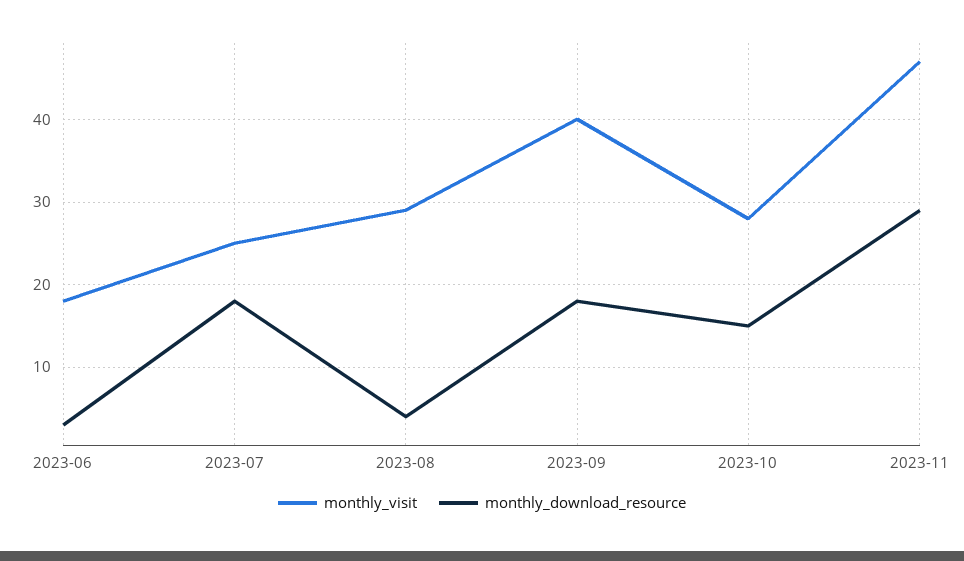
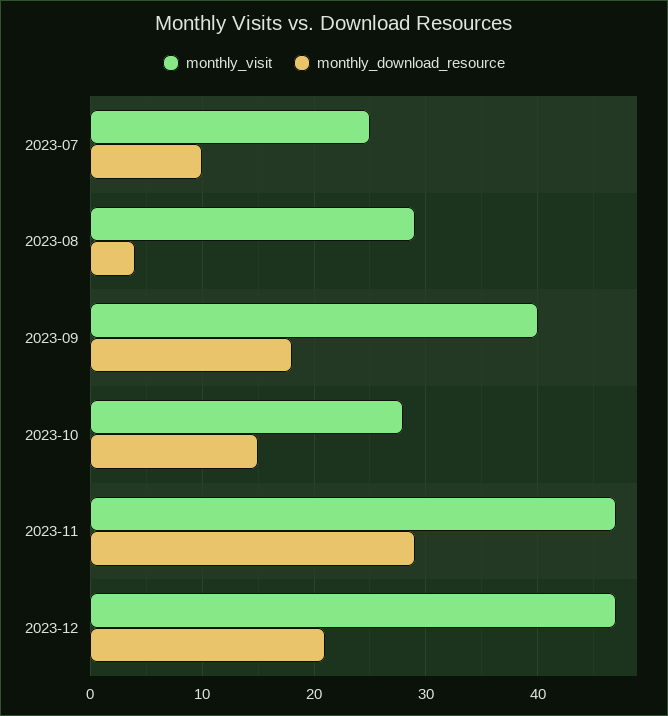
monthly_visit, 2023-06: 18 -> none
monthly_download_resource, 2023-06: 3 -> none
monthly_download_resource, 2023-07: 18 -> 10
monthly_visit, 2023-12: none -> 47
monthly_download_resource, 2023-12: none -> 21

